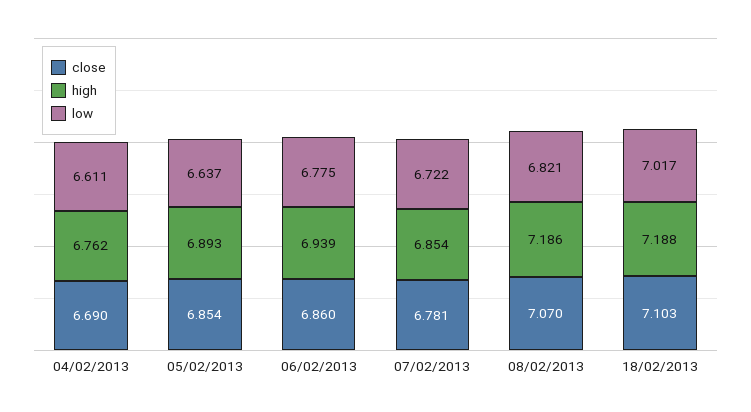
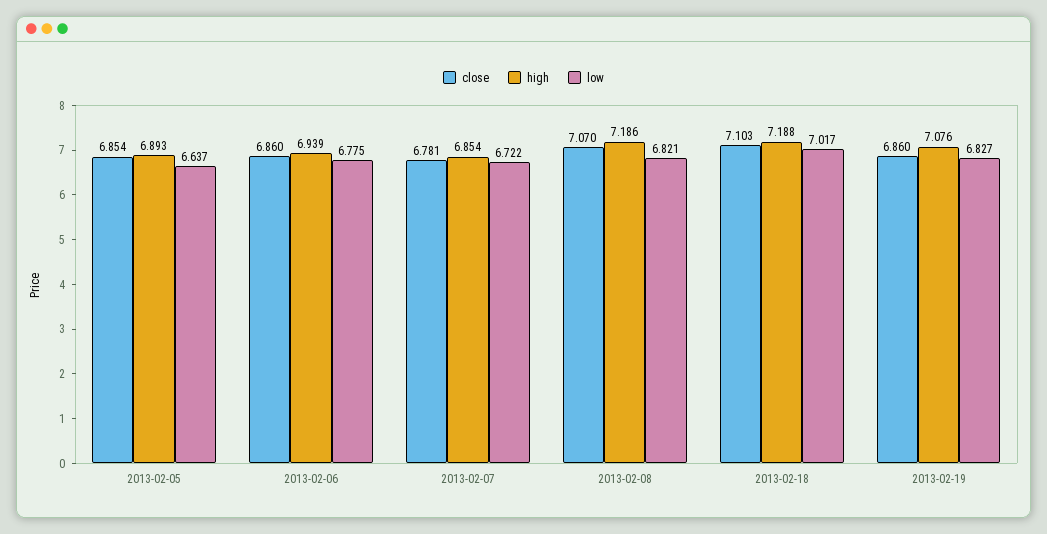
close, 04/02/2013: 6.69 -> none
high, 04/02/2013: 6.762 -> none
low, 04/02/2013: 6.611 -> none
close, 2013-02-19: none -> 6.86
high, 2013-02-19: none -> 7.076
low, 2013-02-19: none -> 6.827

